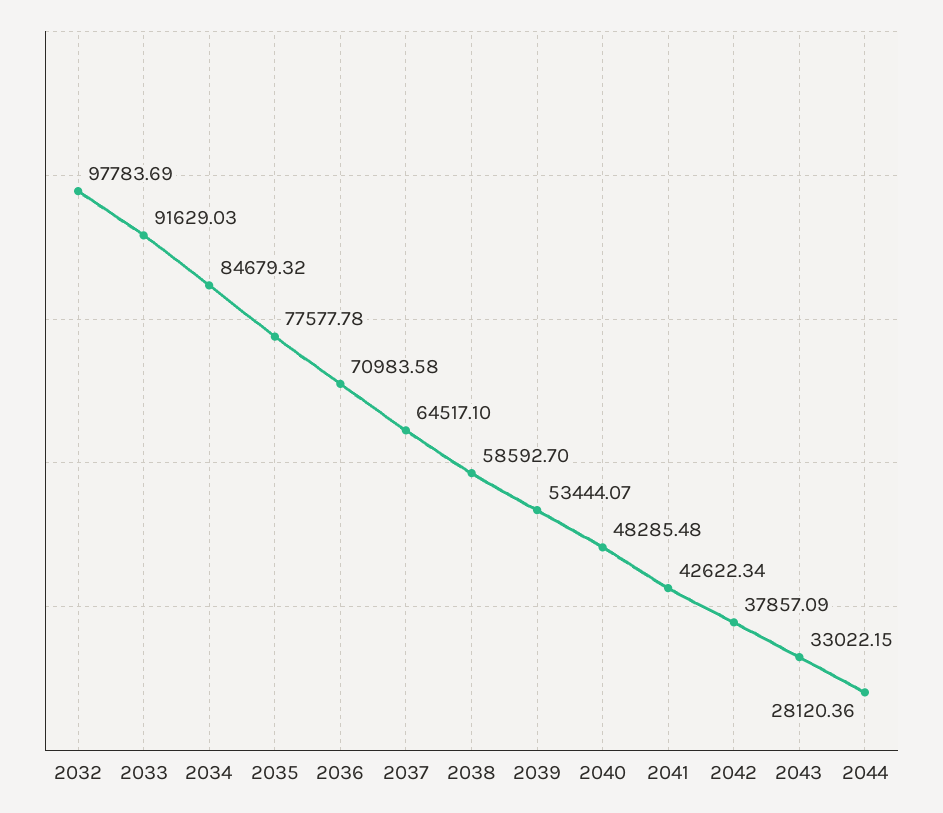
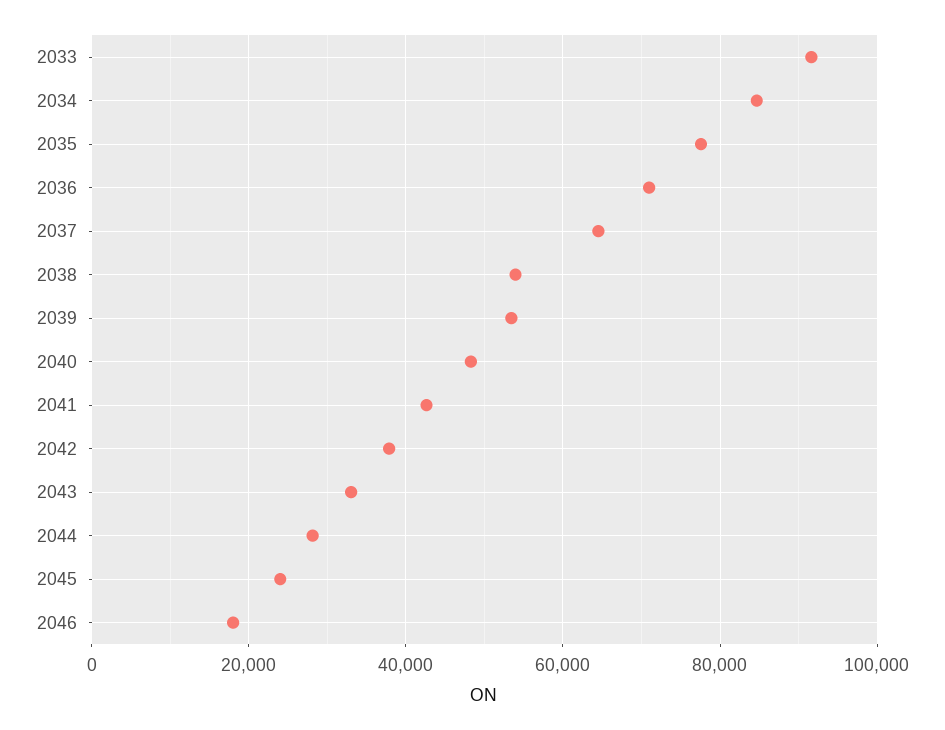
2032: 97783.69 -> none
2038: 58592.7 -> 54000
2045: none -> 24000
2046: none -> 18000

